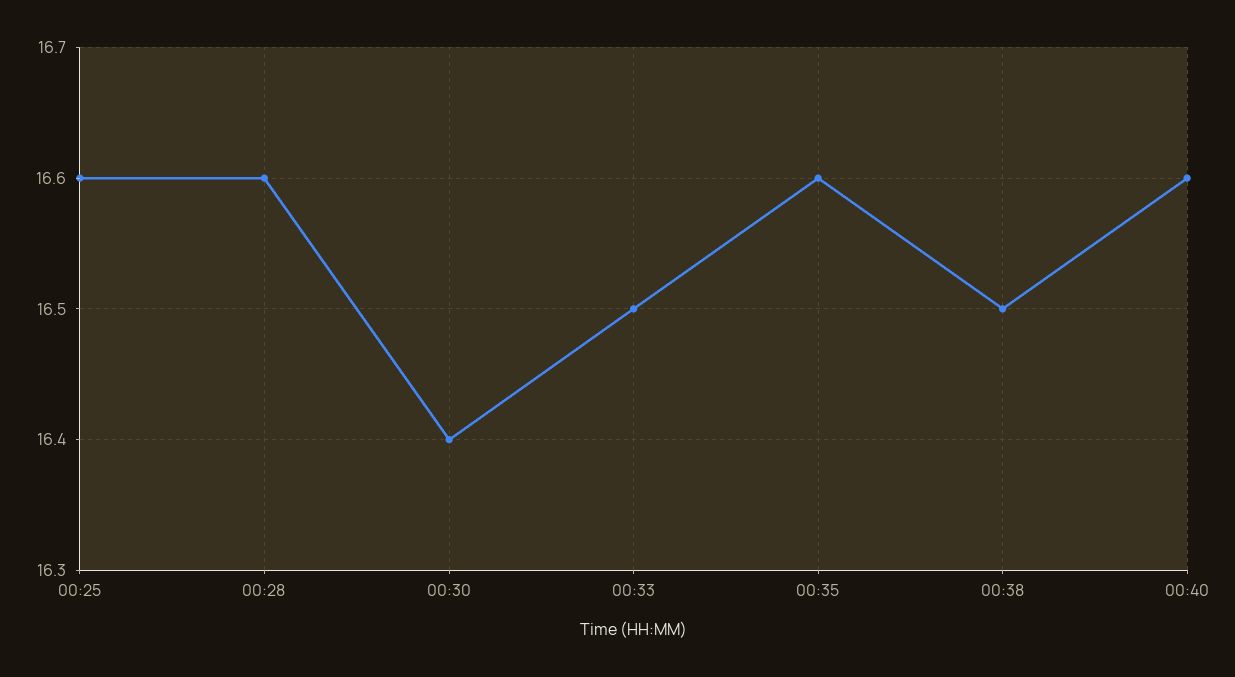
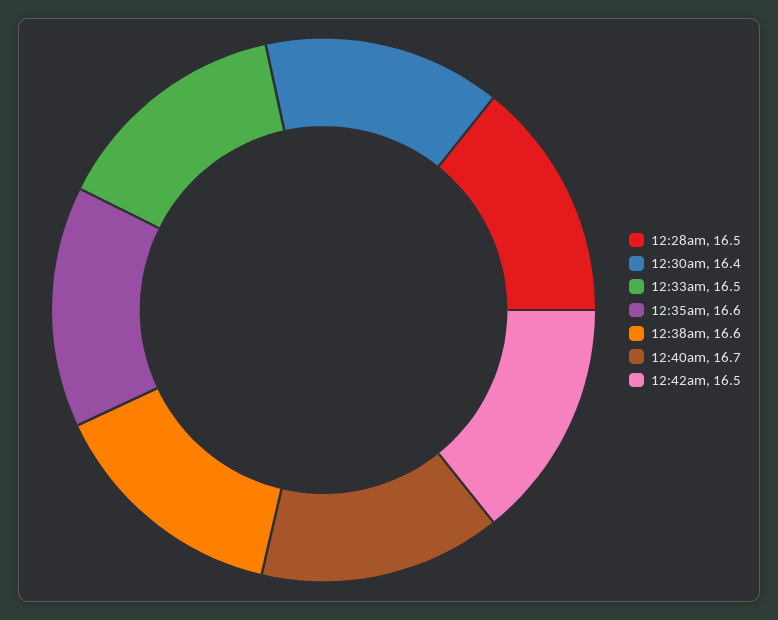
00:25: 16.6 -> none
00:28: 16.6 -> 16.5
00:38: 16.5 -> 16.6
00:40: 16.6 -> 16.7
12:42am: none -> 16.5

